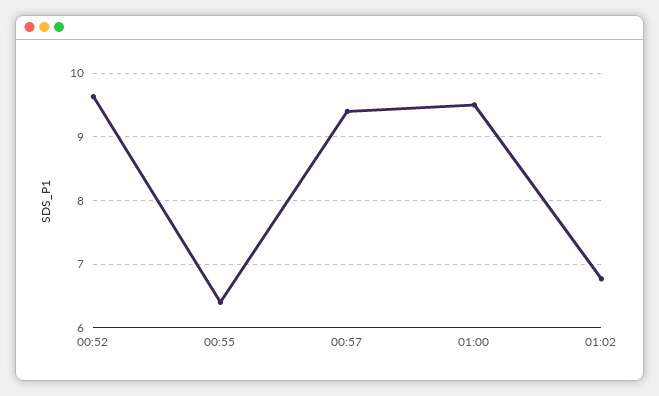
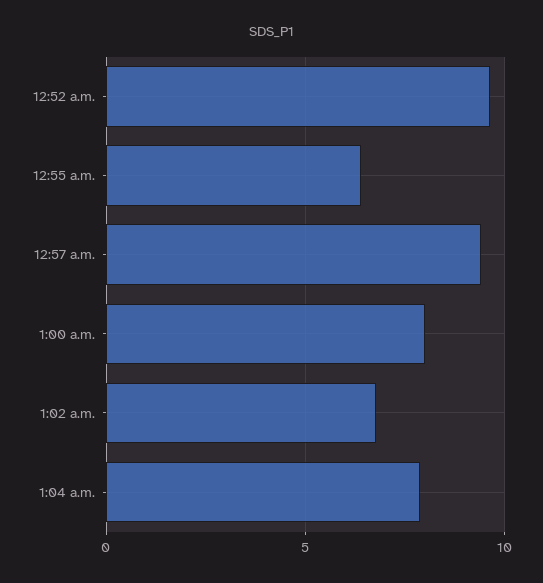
01:00: 9.5 -> 8
1:04 a.m.: none -> 8

